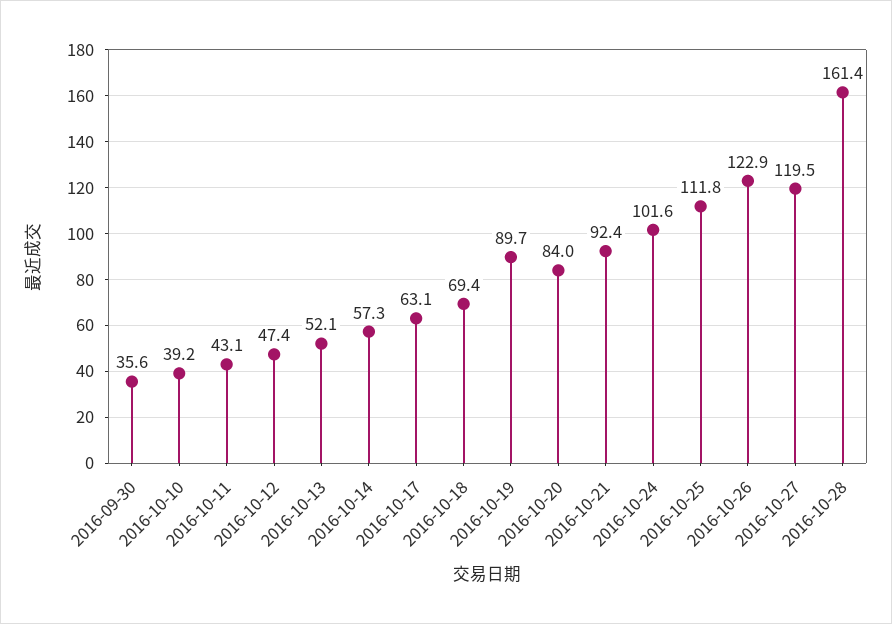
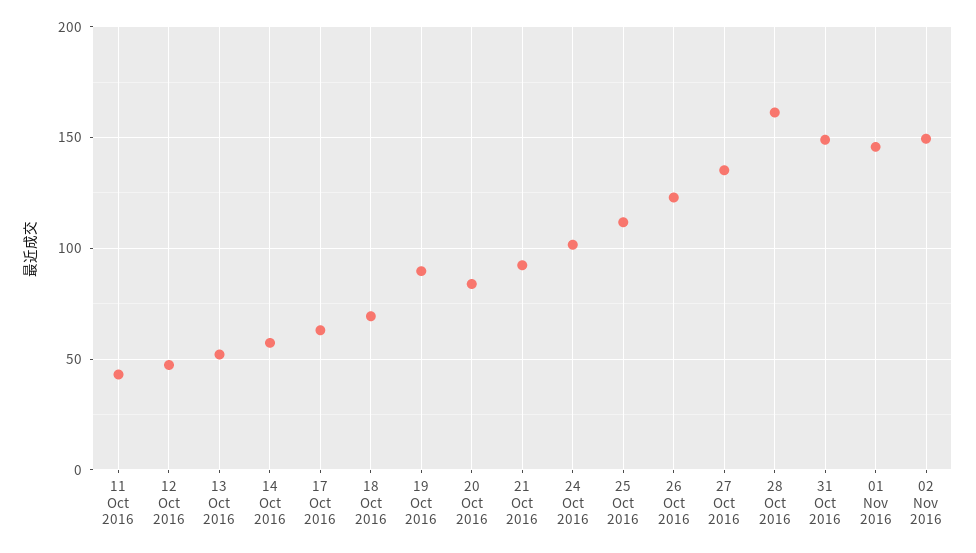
2016-09-30: 35.6 -> none
2016-10-10: 39.2 -> none
2016-10-27: 119.5 -> 135
31 Oct 2016: none -> 150
01 Nov 2016: none -> 145
02 Nov 2016: none -> 150

